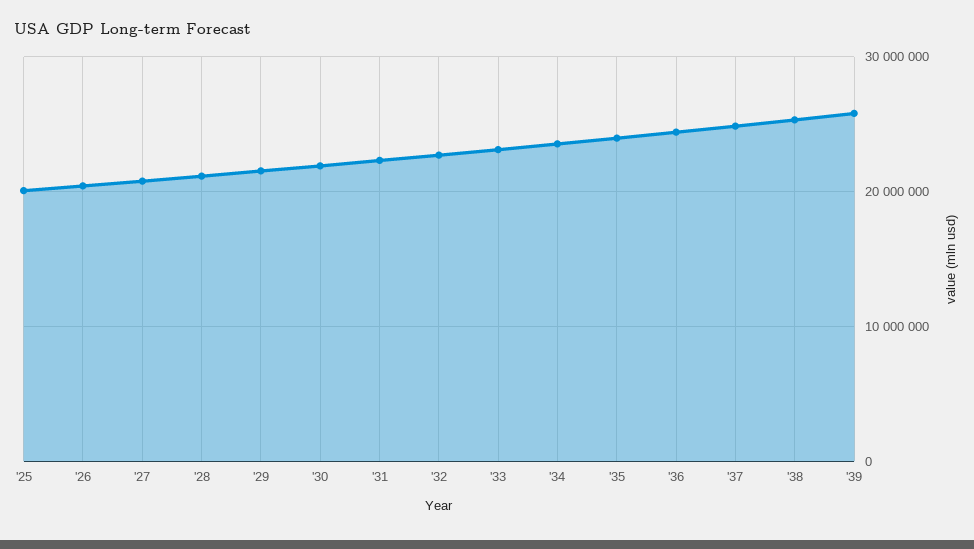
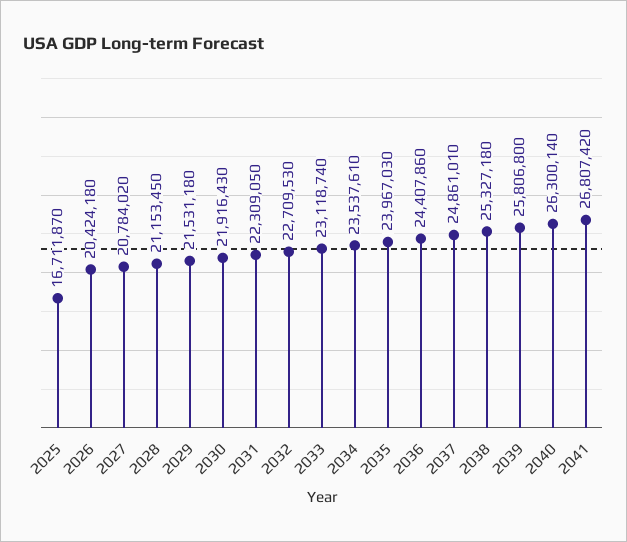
'25: 20000000 -> 16711870
2040: none -> 26300140
2041: none -> 26807420

